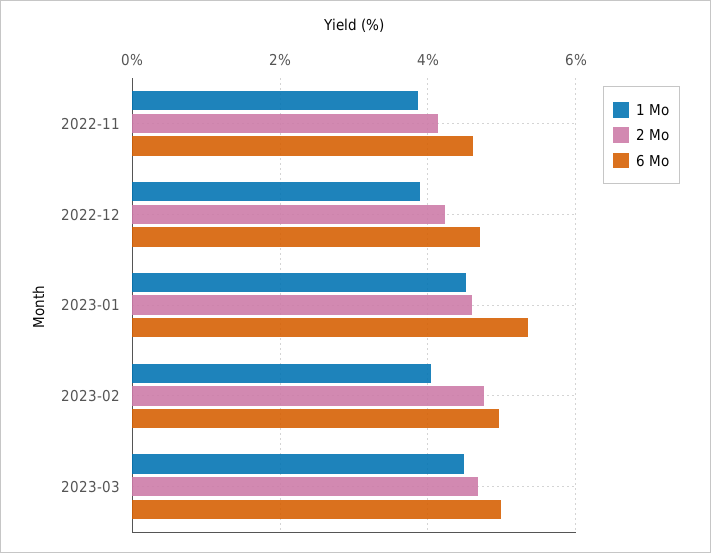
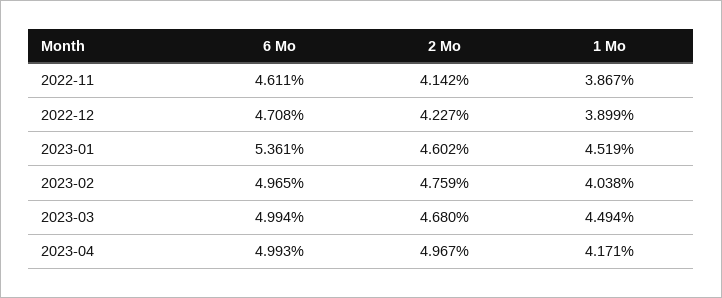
6 Mo, 2023-04: none -> 4.993
2 Mo, 2023-04: none -> 4.967
1 Mo, 2023-04: none -> 4.171

